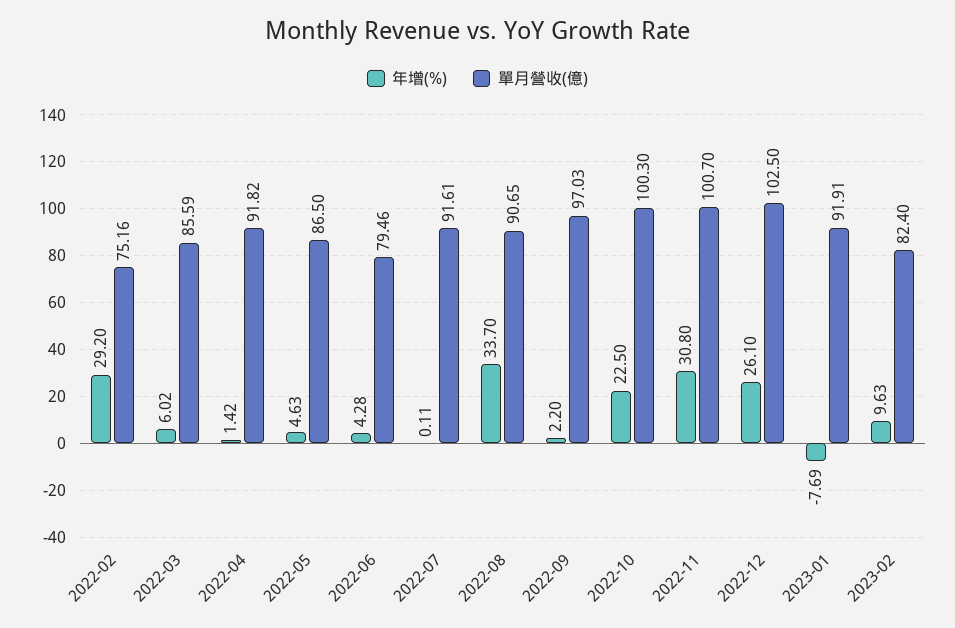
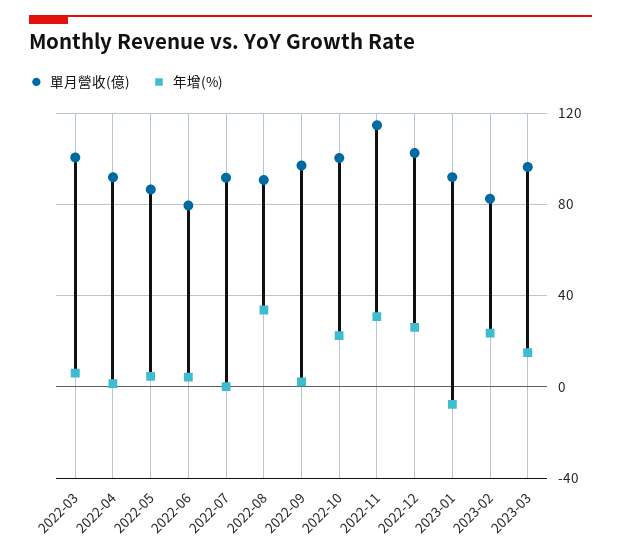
年增(%), 2022-02: 29.2 -> none
單月營收(億), 2022-02: 75.16 -> none
單月營收(億), 2022-03: 85.59 -> 100
單月營收(億), 2022-11: 100.7 -> 115
年增(%), 2023-02: 9.63 -> 25
單月營收(億), 2023-03: none -> 95
年增(%), 2023-03: none -> 15

